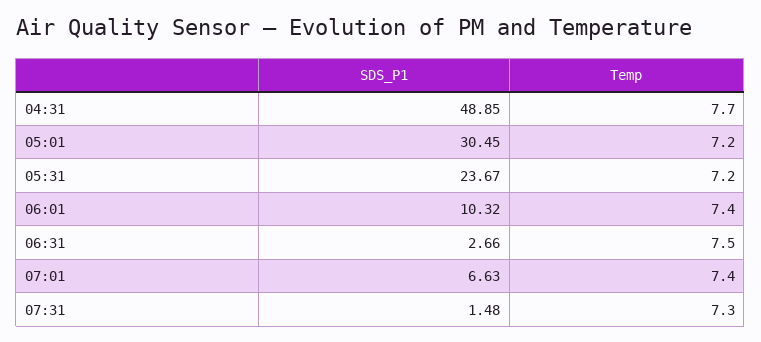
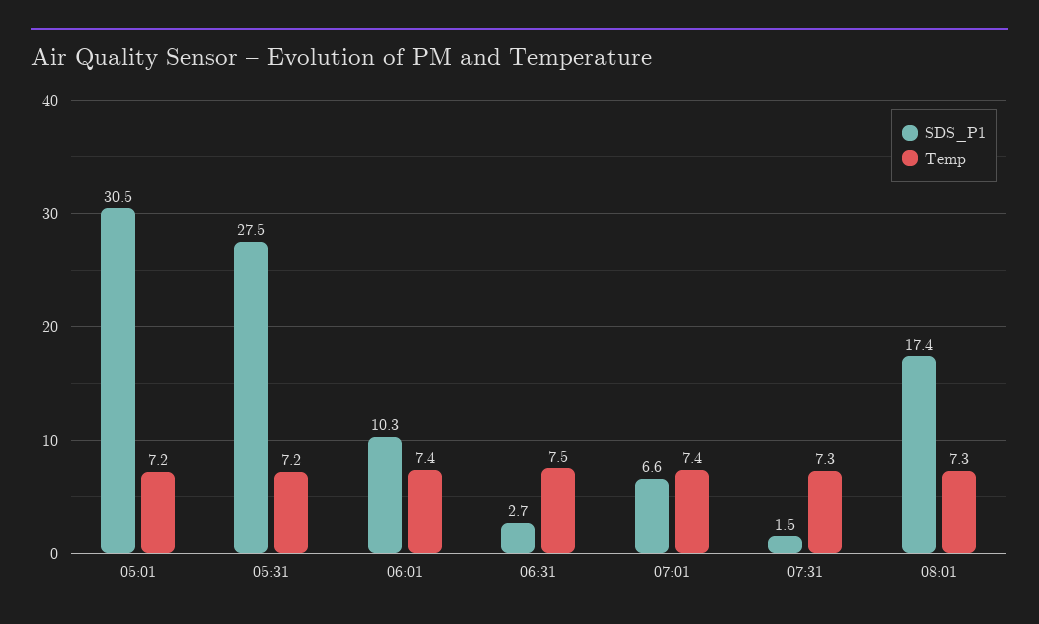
SDS_P1, 04:31: 48.85 -> none
Temp, 04:31: 7.7 -> none
SDS_P1, 05:31: 23.67 -> 27.5
SDS_P1, 08:01: none -> 17.4
Temp, 08:01: none -> 7.3

